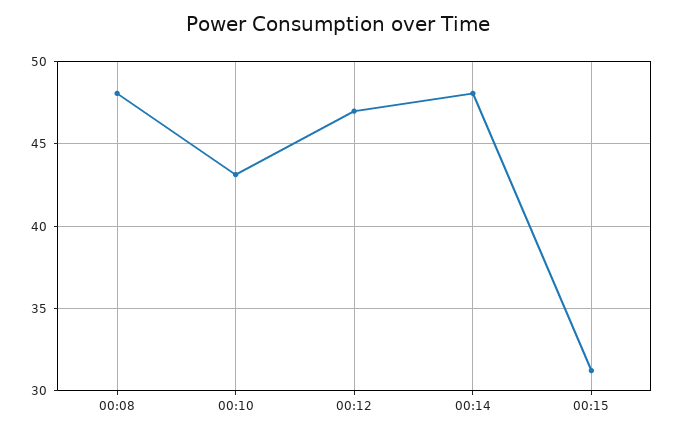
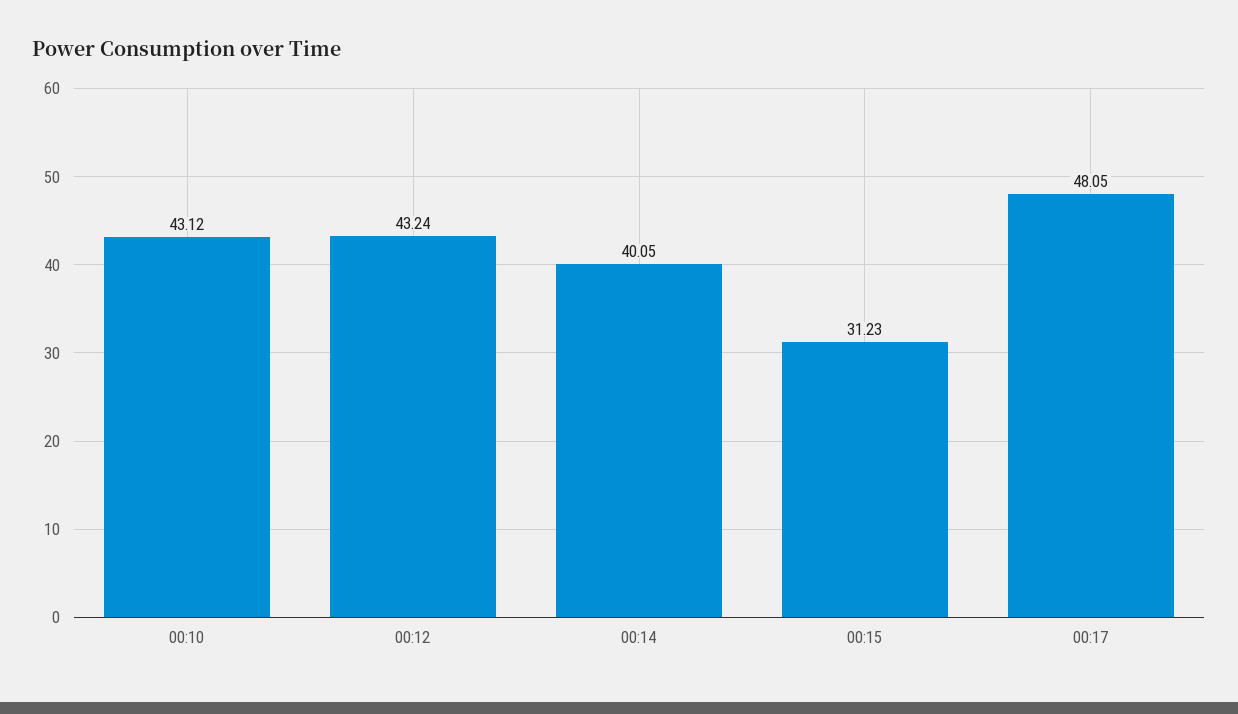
00:08: 48 -> none
00:12: 47 -> 43.24
00:14: 48 -> 40.05
00:17: none -> 48.05

